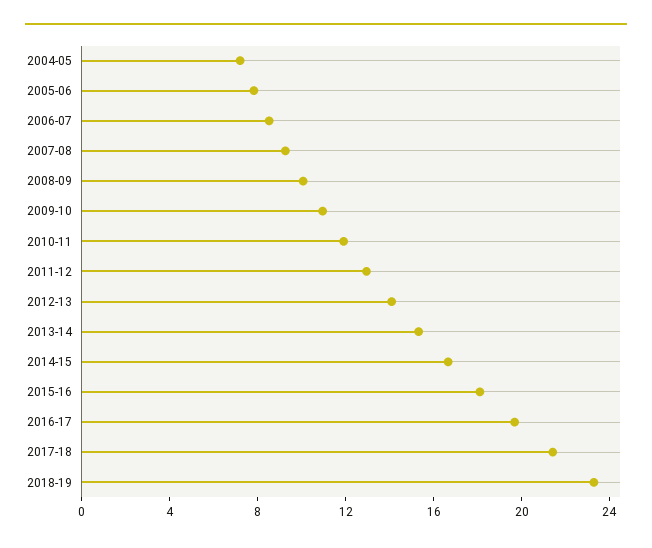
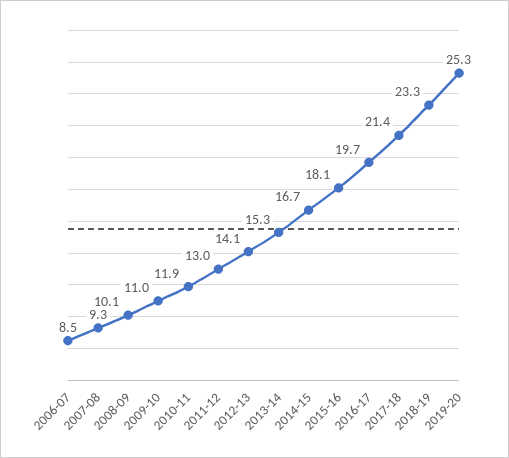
2004-05: 7 -> none
2005-06: 8 -> none
2019-20: none -> 25.3

